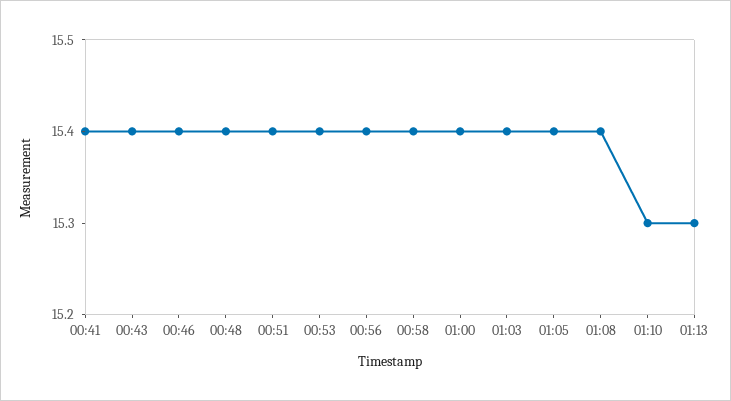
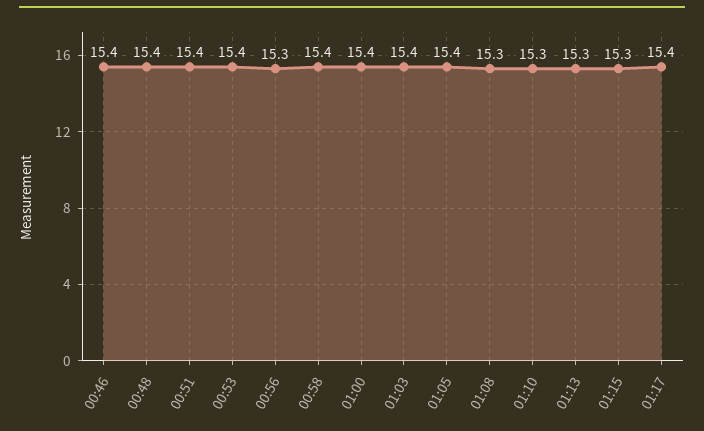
00:41: 15.4 -> none
00:43: 15.4 -> none
00:56: 15.4 -> 15.3
01:08: 15.4 -> 15.3
01:15: none -> 15.3
01:17: none -> 15.4

